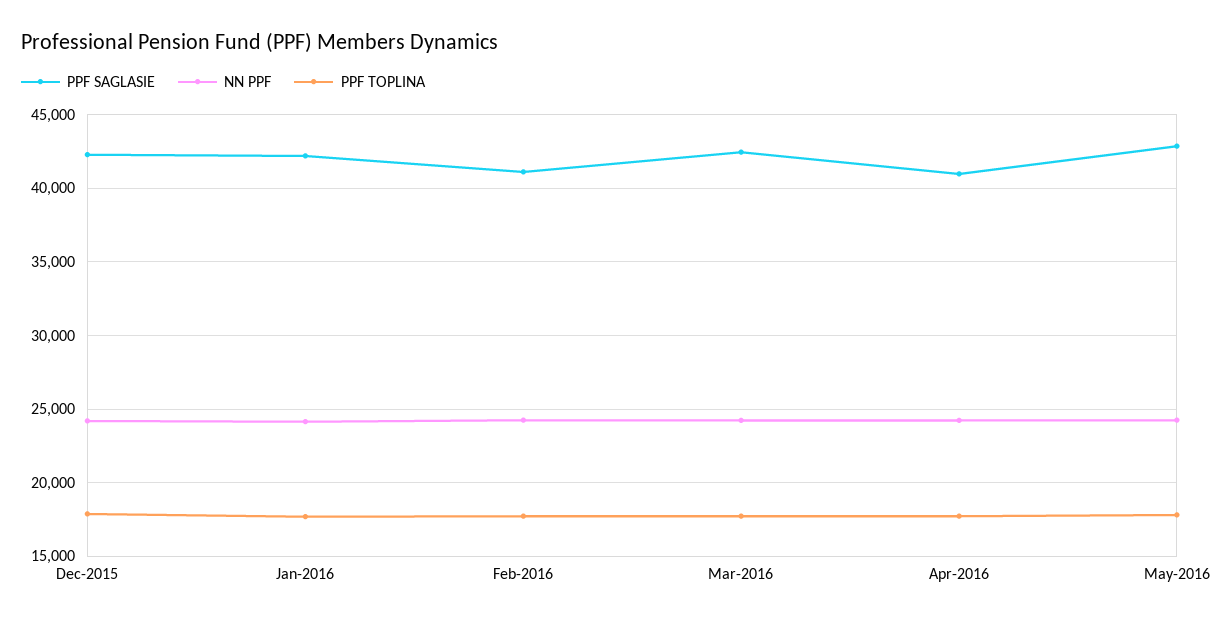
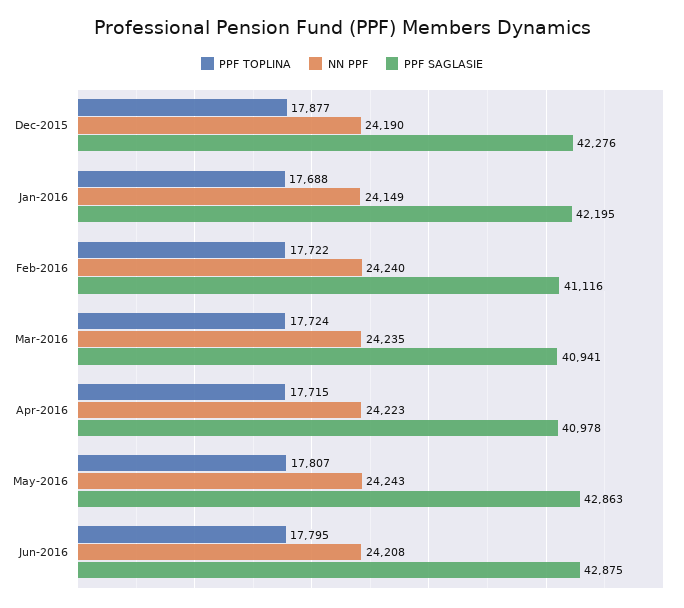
PPF SAGLASIE, Mar-2016: 42500 -> 40941
PPF TOPLINA, Jun-2016: none -> 17795
NN PPF, Jun-2016: none -> 24208
PPF SAGLASIE, Jun-2016: none -> 42875

